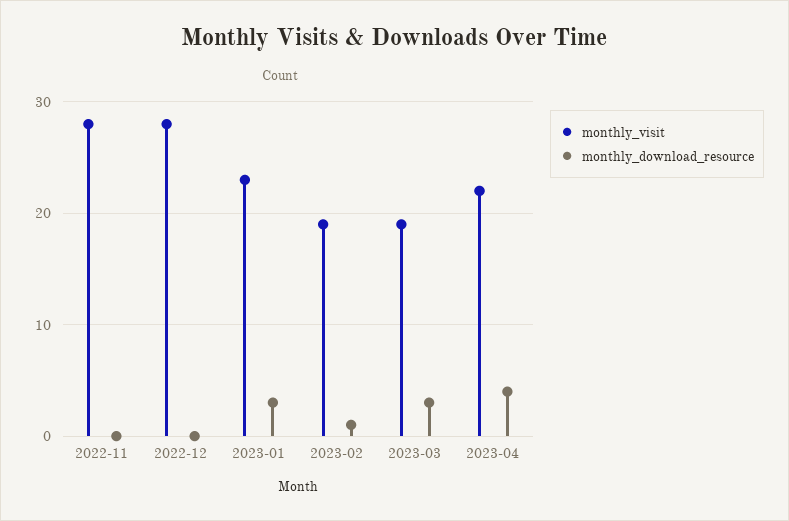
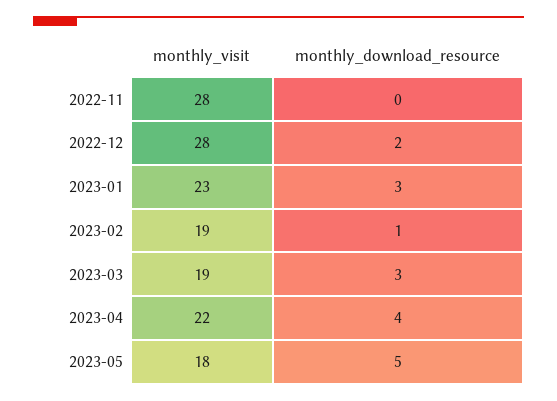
monthly_download_resource, 2022-12: 0 -> 2
monthly_visit, 2023-05: none -> 18
monthly_download_resource, 2023-05: none -> 5

